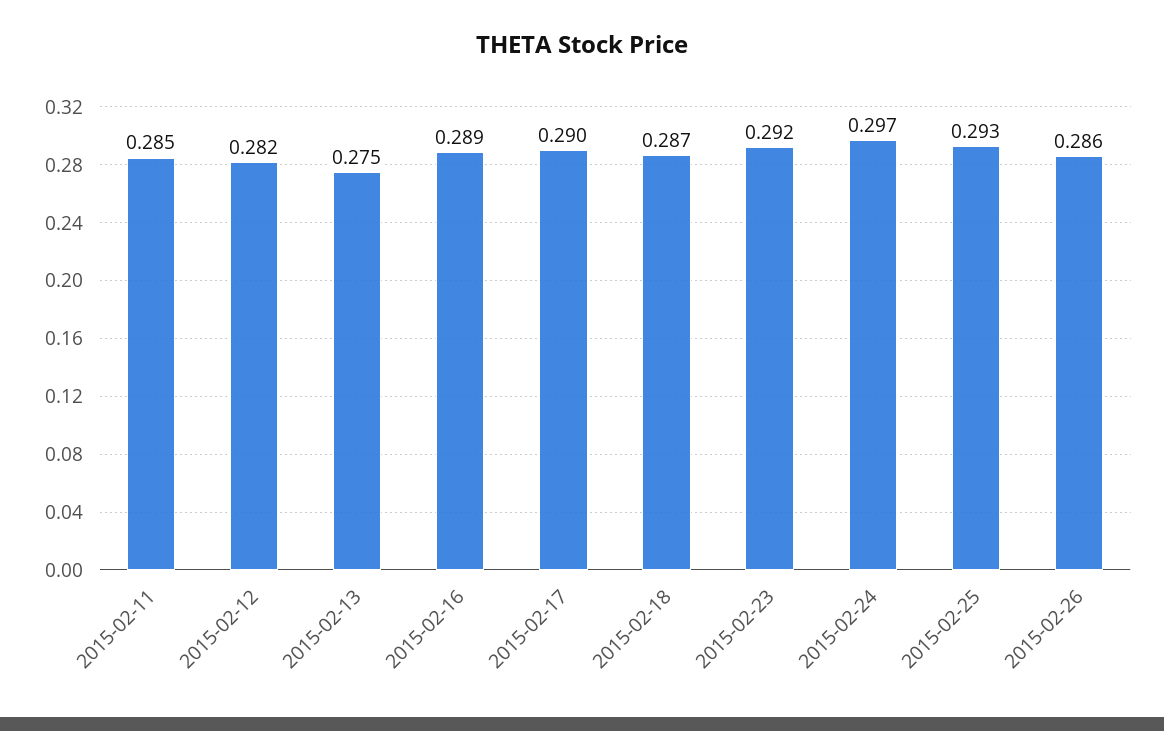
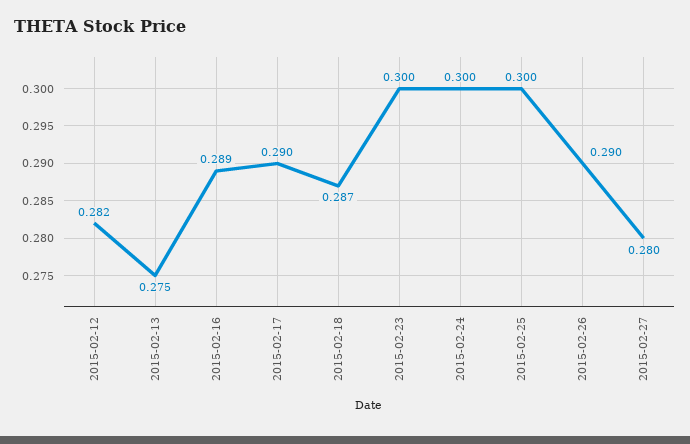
2015-02-11: 0.285 -> none
2015-02-23: 0.292 -> 0.3
2015-02-24: 0.297 -> 0.3
2015-02-25: 0.293 -> 0.3
2015-02-26: 0.286 -> 0.29
2015-02-27: none -> 0.28

